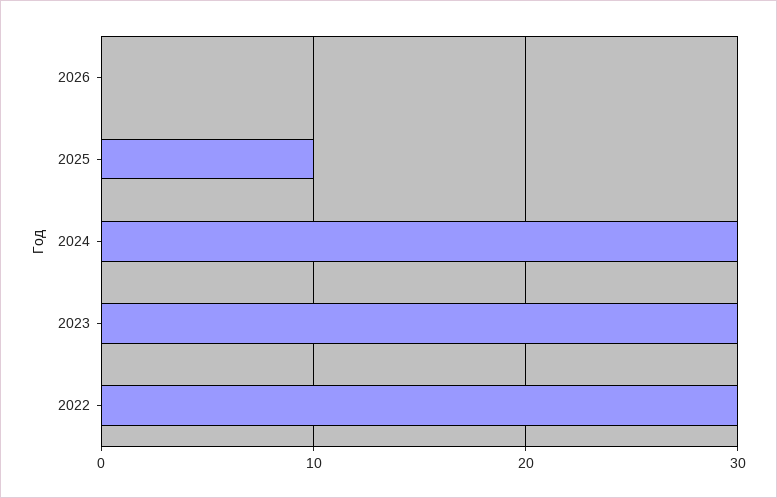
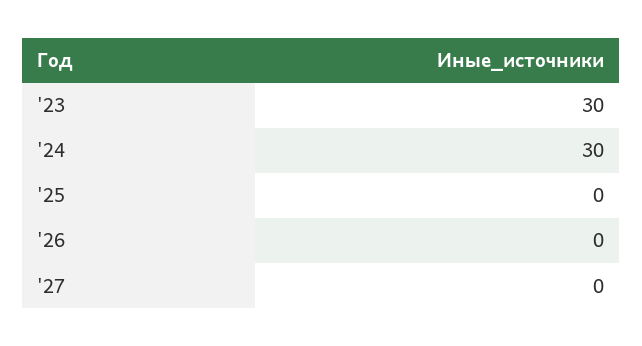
2025: 10 -> 0
2022: 30 -> none
'27: none -> 0

